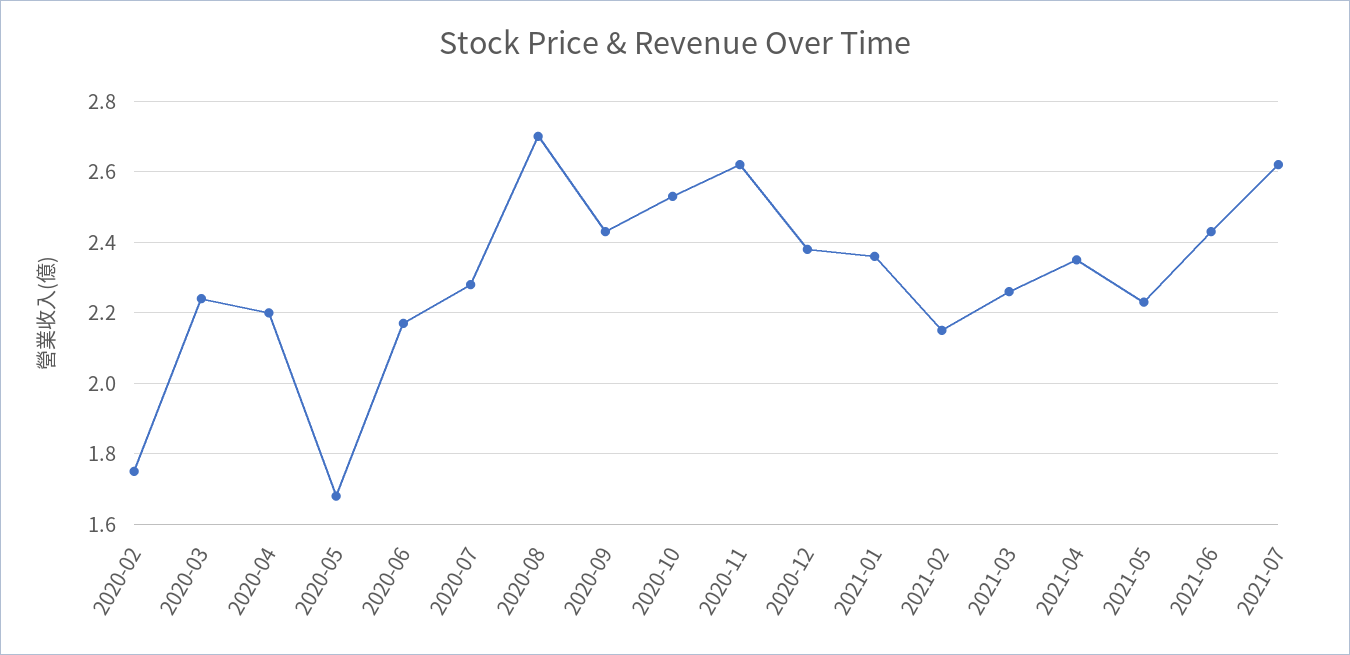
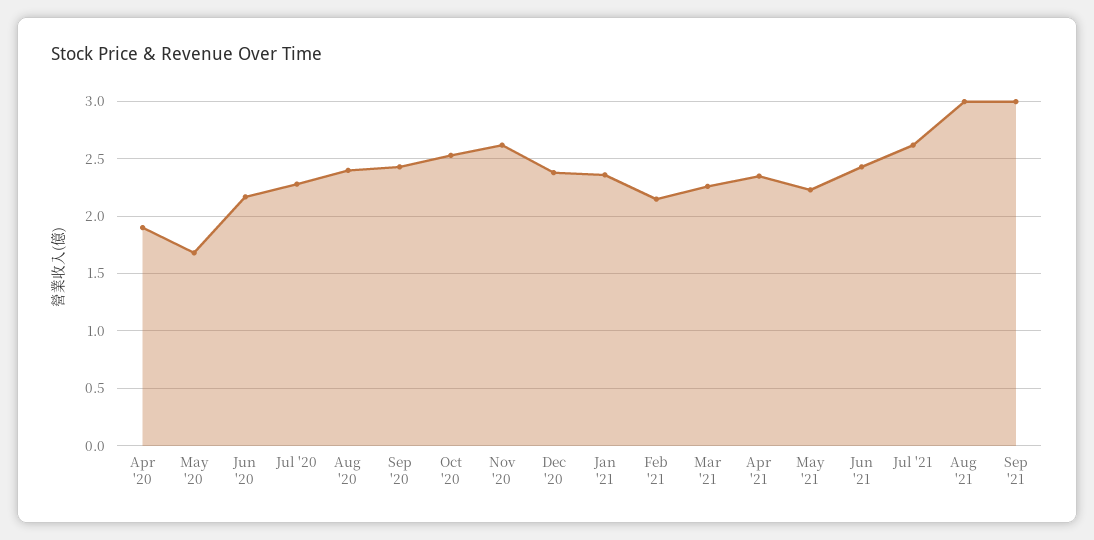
2020-02: 1.75 -> none
2020-03: 2.25 -> none
2020-04: 2.2 -> 1.9
2020-08: 2.7 -> 2.4
Aug '21: none -> 3
Sep '21: none -> 3

